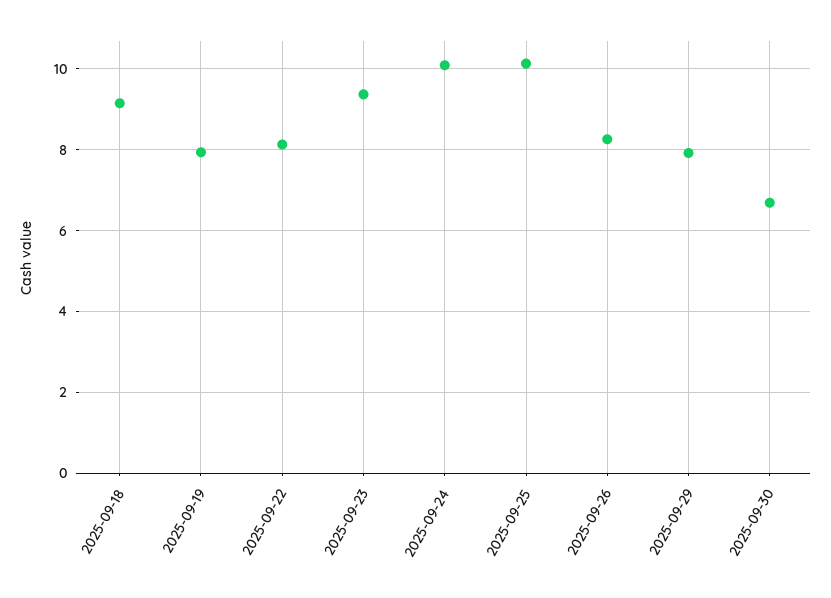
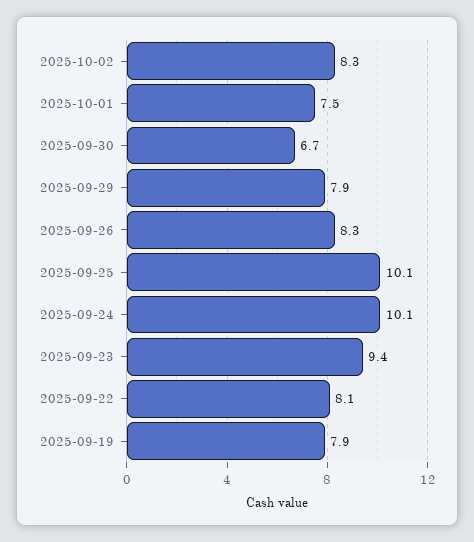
2025-09-18: 9.2 -> none
2025-10-02: none -> 8.3
2025-10-01: none -> 7.5

